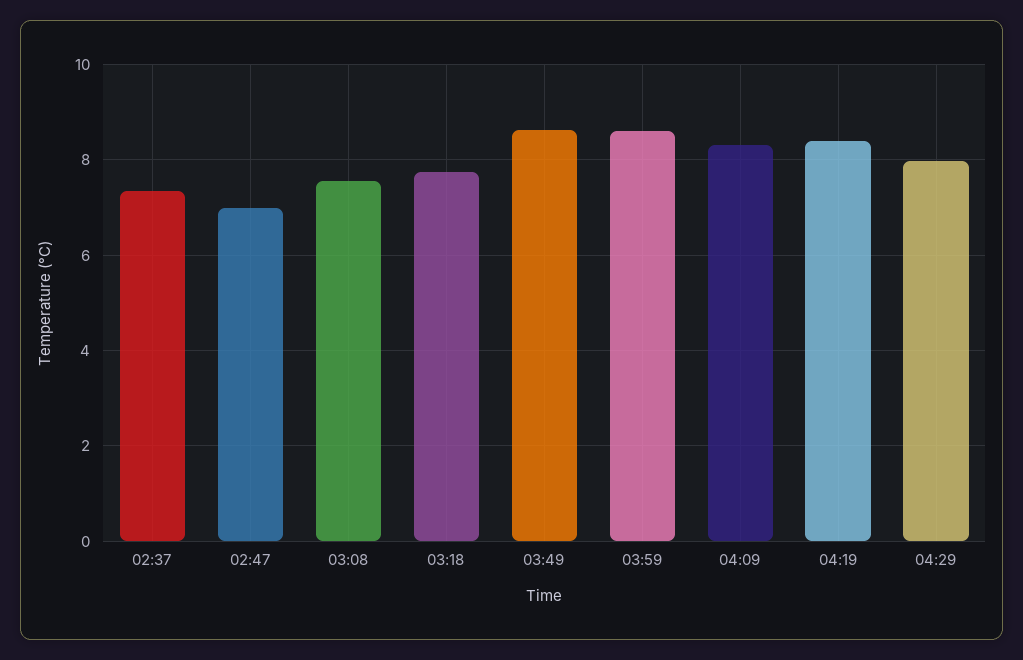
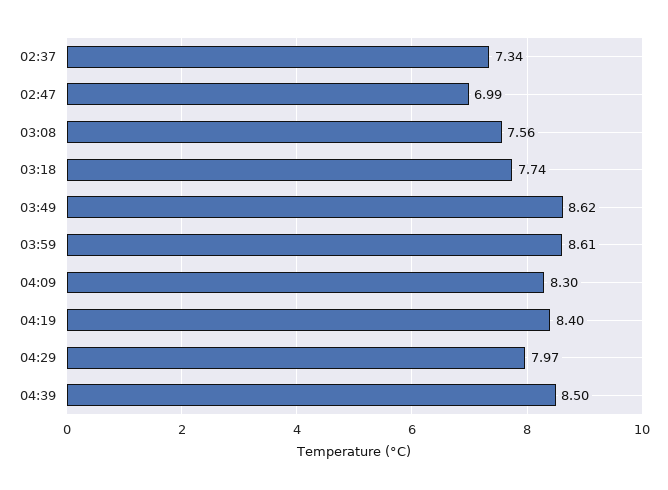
04:39: none -> 8.5

